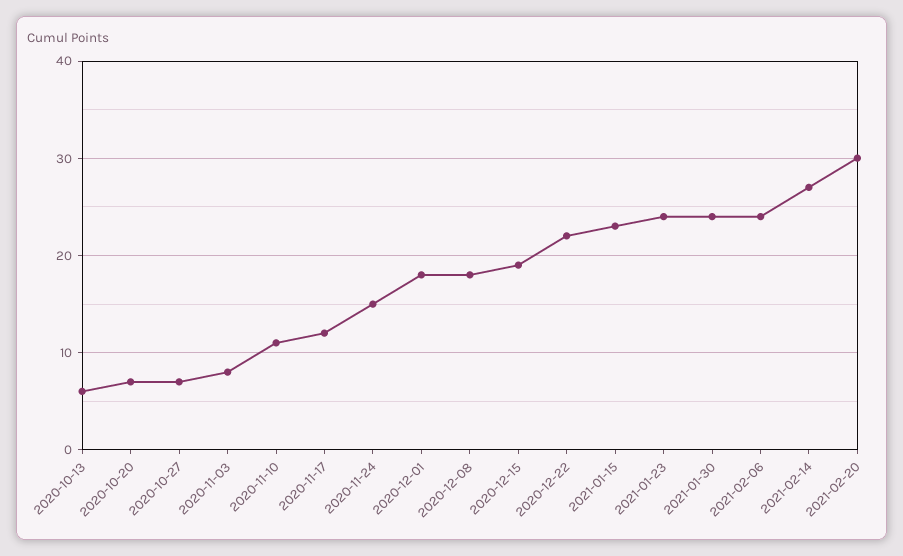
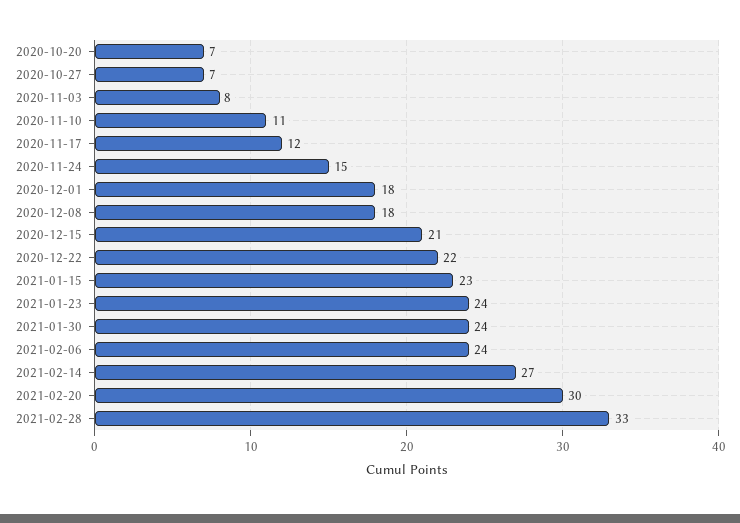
2020-10-13: 6 -> none
2020-12-15: 19 -> 21
2021-02-28: none -> 33

